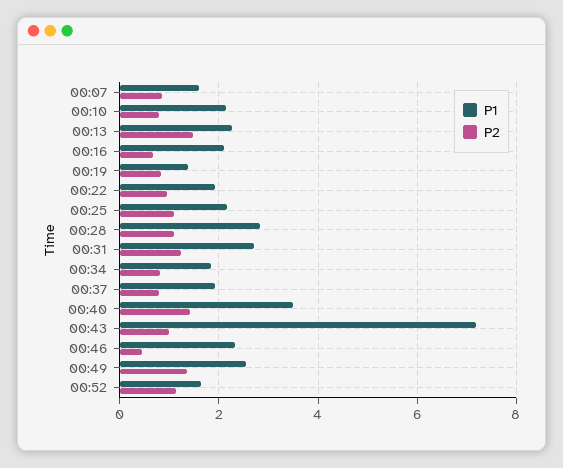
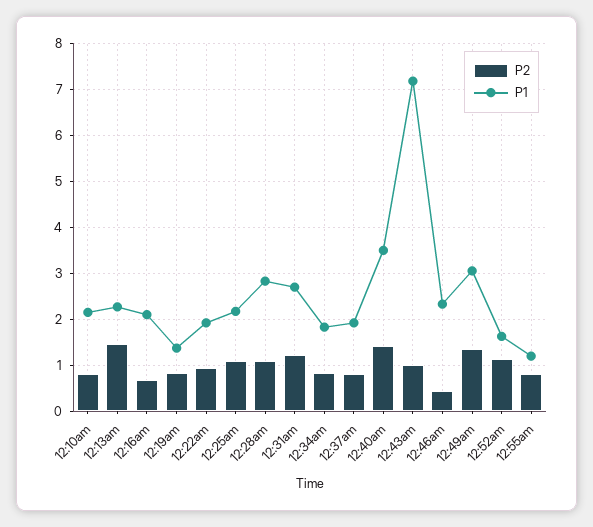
P1, 00:07: 1.6 -> none
P2, 00:07: 0.8 -> none
P1, 00:49: 2.6 -> 3
P2, 12:55am: none -> 0.8
P1, 12:55am: none -> 1.2

